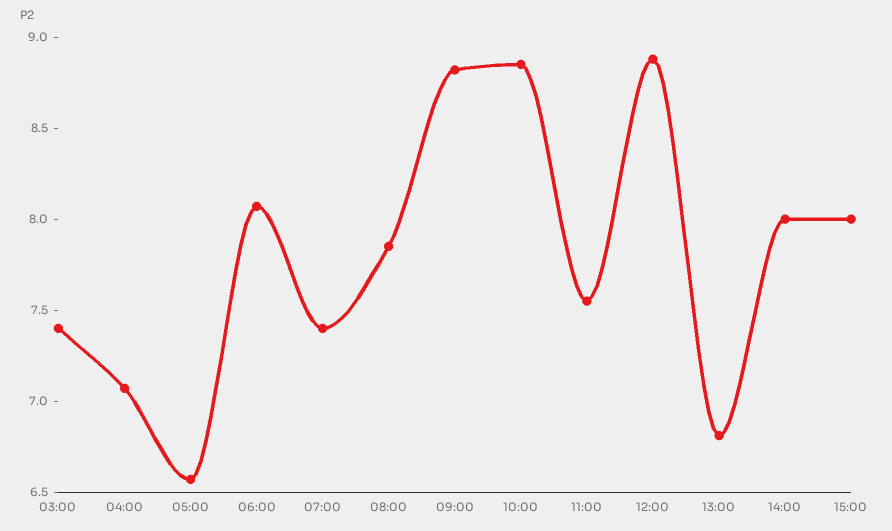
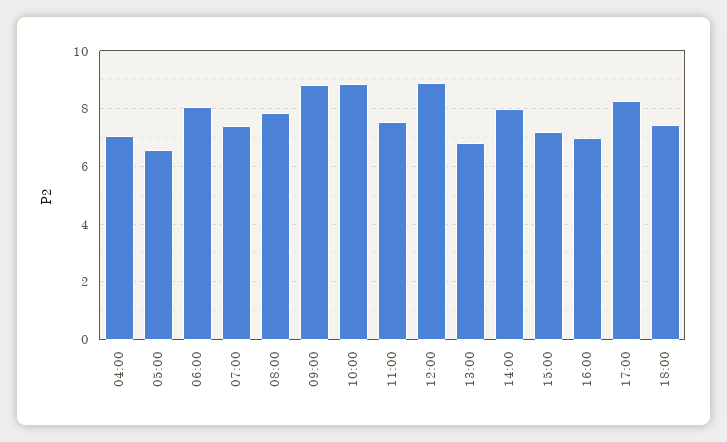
03:00: 7.4 -> none
15:00: 8 -> 7.25
16:00: none -> 7
17:00: none -> 8.25
18:00: none -> 7.5

